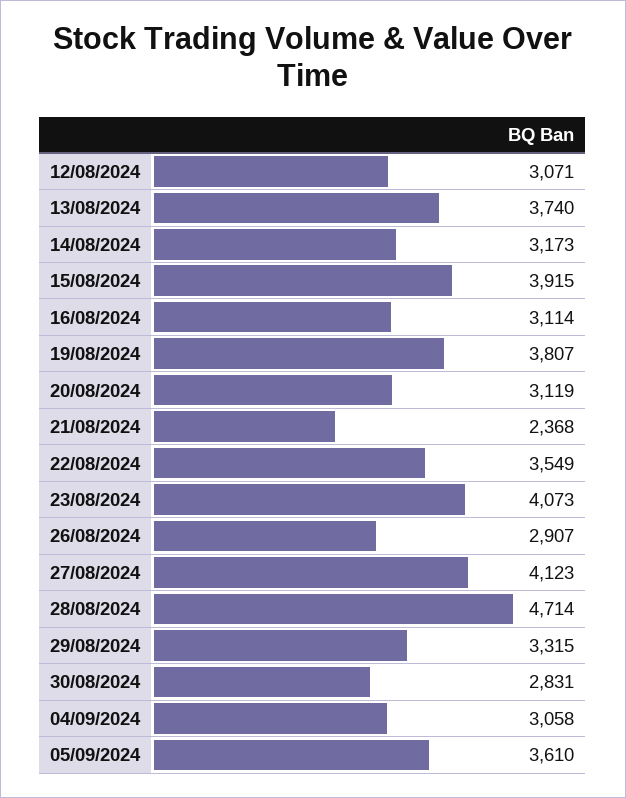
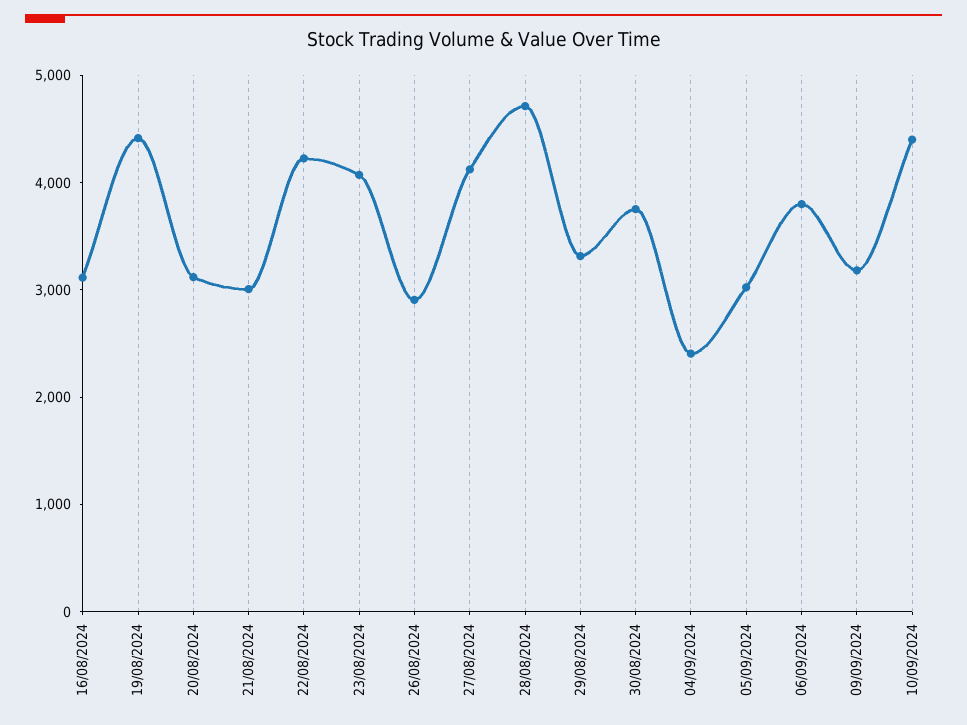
12/08/2024: 3071 -> none
13/08/2024: 3740 -> none
14/08/2024: 3173 -> none
15/08/2024: 3915 -> none
19/08/2024: 3807 -> 4400
21/08/2024: 2368 -> 3000
22/08/2024: 3549 -> 4200
30/08/2024: 2831 -> 3800
04/09/2024: 3058 -> 2400
05/09/2024: 3610 -> 3000
06/09/2024: none -> 3800
09/09/2024: none -> 3200
10/09/2024: none -> 4400

